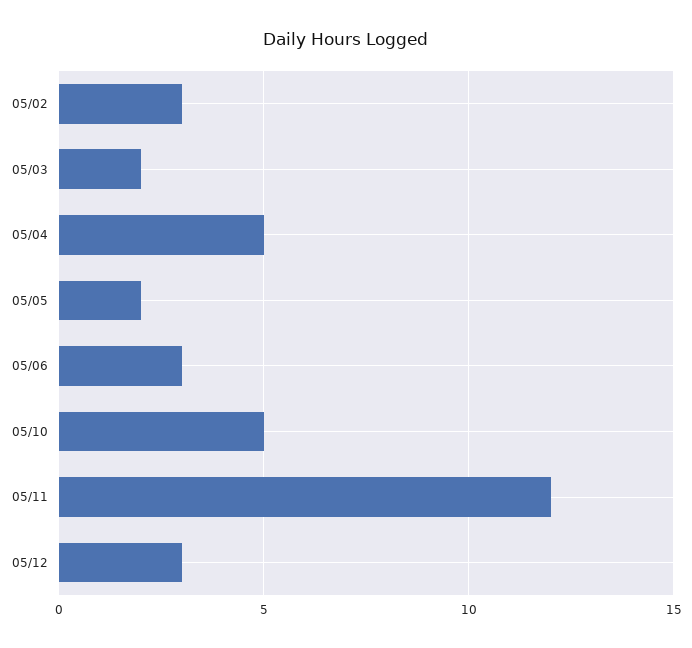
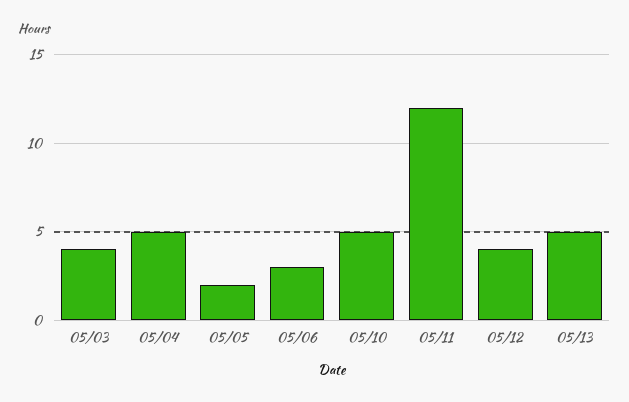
05/02: 3 -> none
05/03: 2 -> 4
05/12: 3 -> 4
05/13: none -> 5

